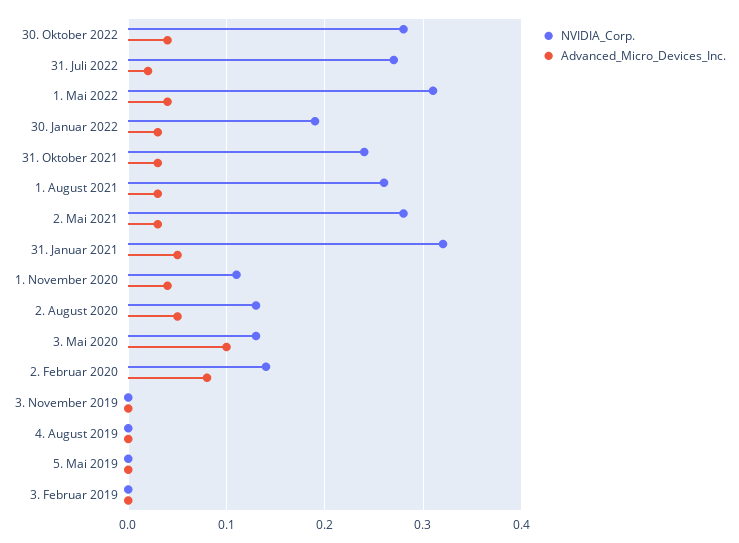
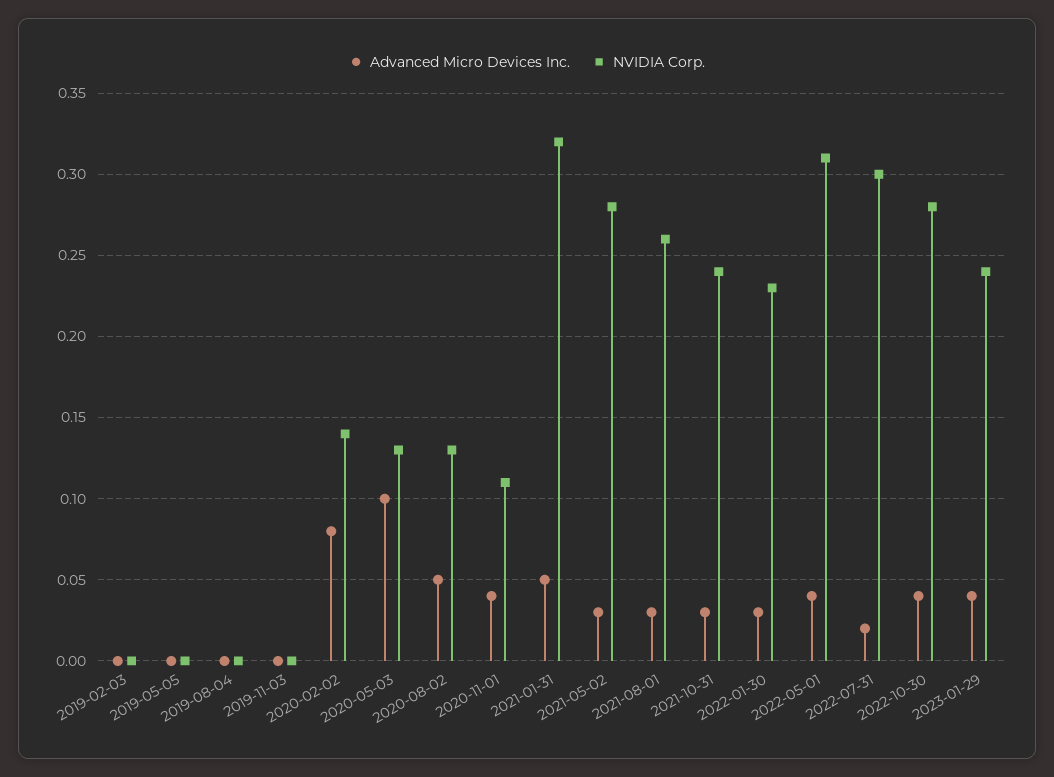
NVIDIA_Corp., 31. Juli 2022: 0.27 -> 0.3
NVIDIA_Corp., 30. Januar 2022: 0.19 -> 0.23
Advanced_Micro_Devices_Inc., 2023-01-29: none -> 0.04
NVIDIA_Corp., 2023-01-29: none -> 0.24

